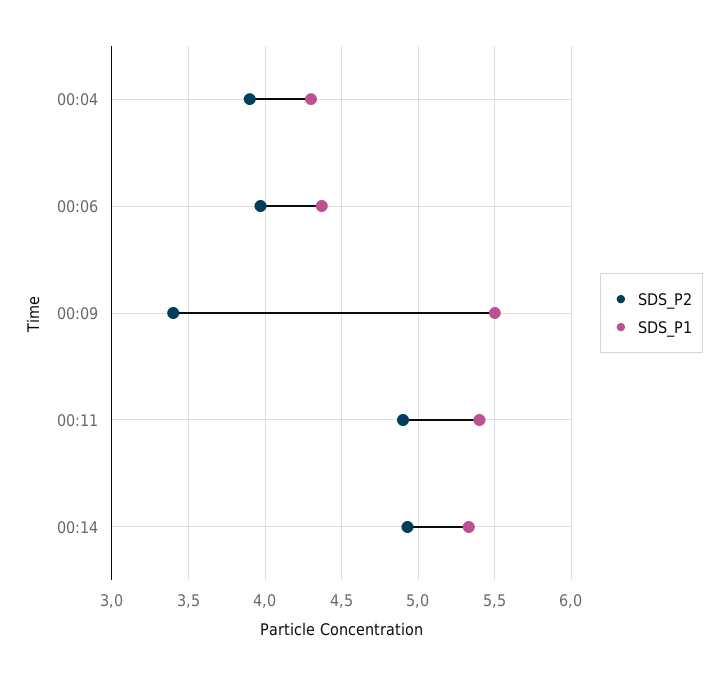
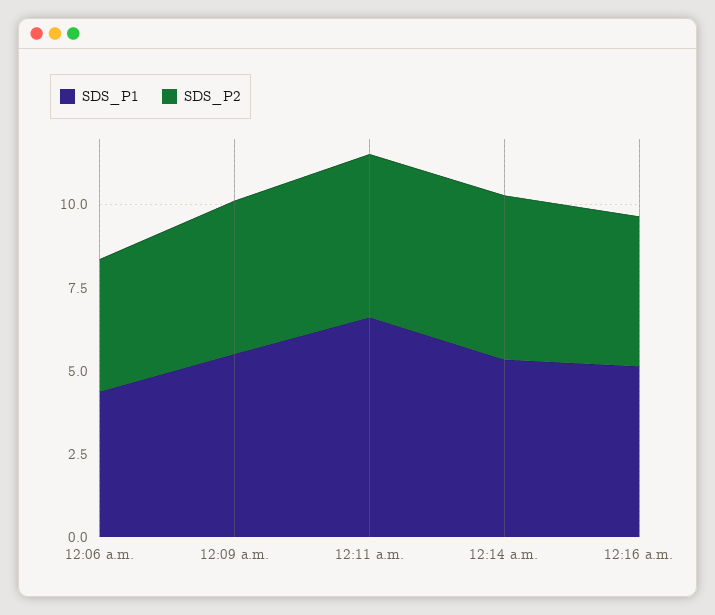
SDS_P2, 00:04: 3.9 -> none
SDS_P1, 00:04: 4.3 -> none
SDS_P2, 00:09: 3.4 -> 4.5
SDS_P1, 00:11: 5.4 -> 6.5
SDS_P1, 12:16 a.m.: none -> 5
SDS_P2, 12:16 a.m.: none -> 4.5

